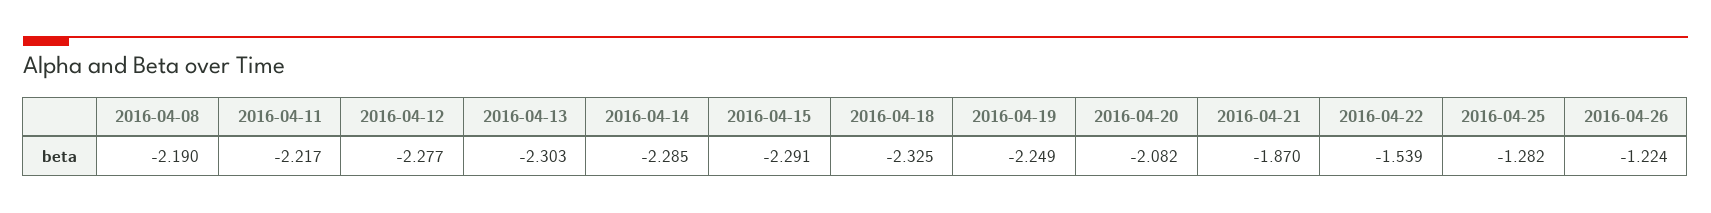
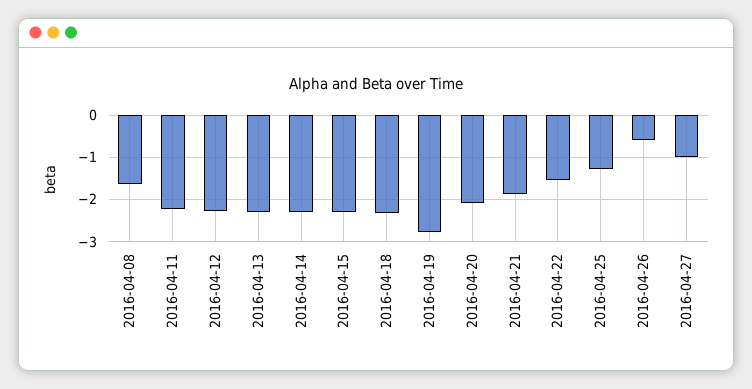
2016-04-08: -2.19 -> -1.6
2016-04-19: -2.249 -> -2.8
2016-04-26: -1.224 -> -0.6
2016-04-27: none -> -1

